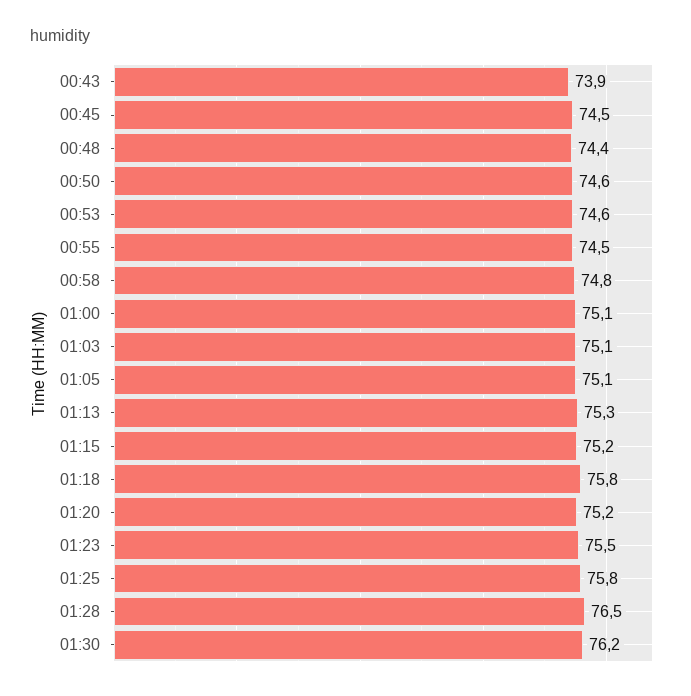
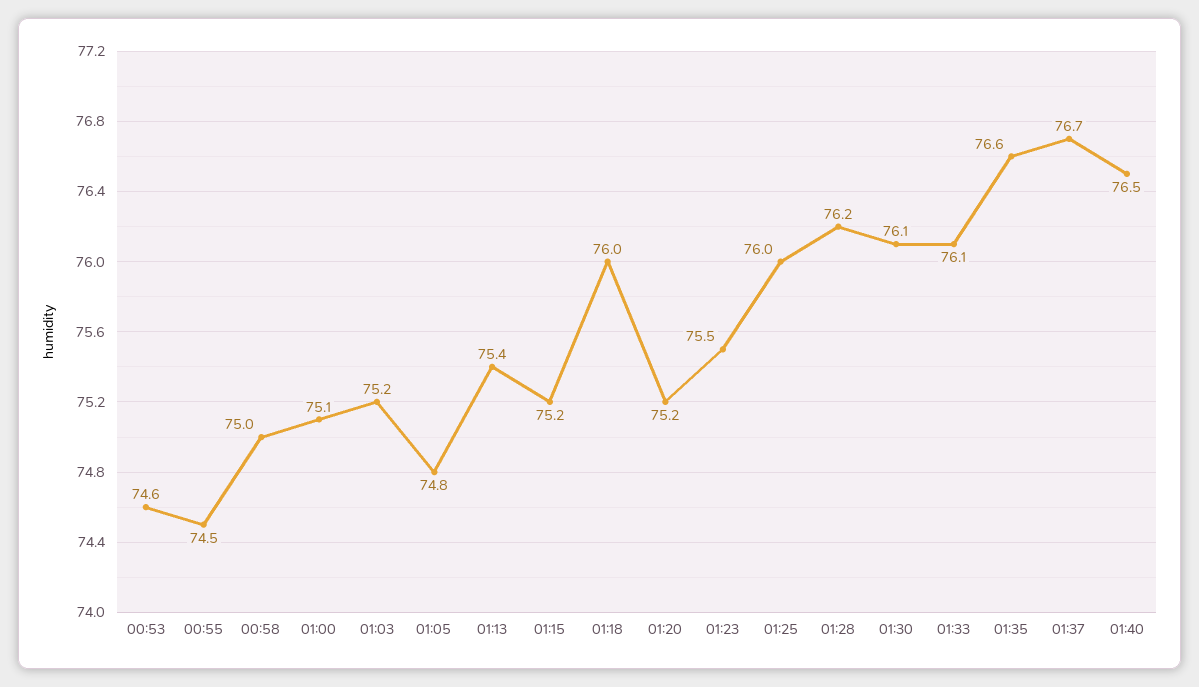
00:43: 73.9 -> none
00:45: 74.5 -> none
00:48: 74.4 -> none
00:50: 74.6 -> none
00:58: 74.8 -> 75
01:03: 75.1 -> 75.2
01:05: 75.1 -> 74.8
01:13: 75.3 -> 75.4
01:18: 75.8 -> 76
01:25: 75.8 -> 76
01:28: 76.5 -> 76.2
01:30: 76.2 -> 76.1
01:33: none -> 76.1
01:35: none -> 76.6
01:37: none -> 76.7
01:40: none -> 76.5

